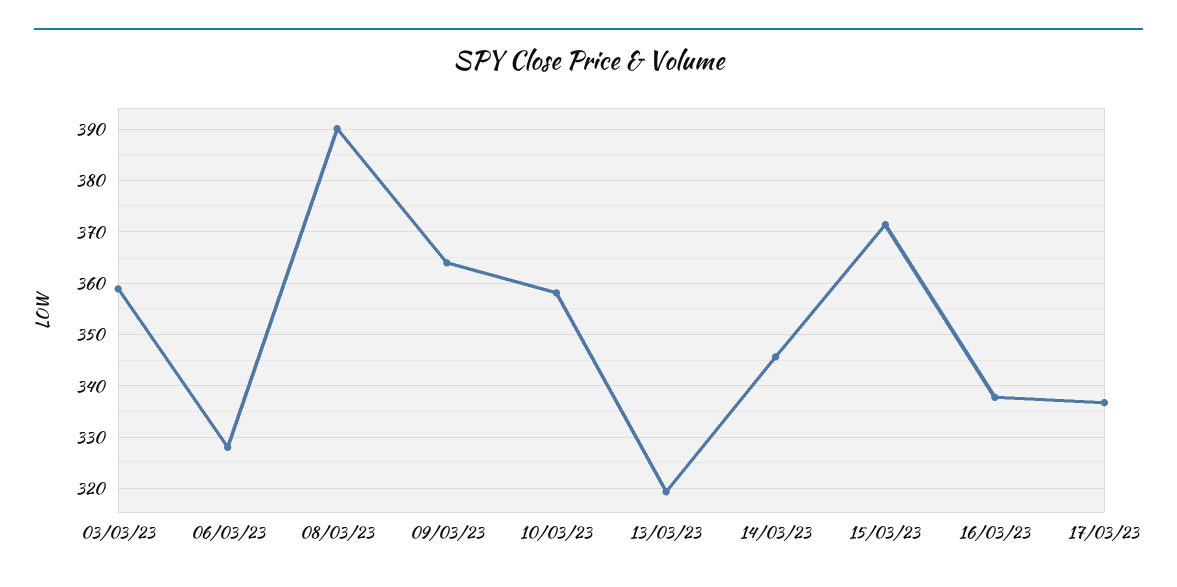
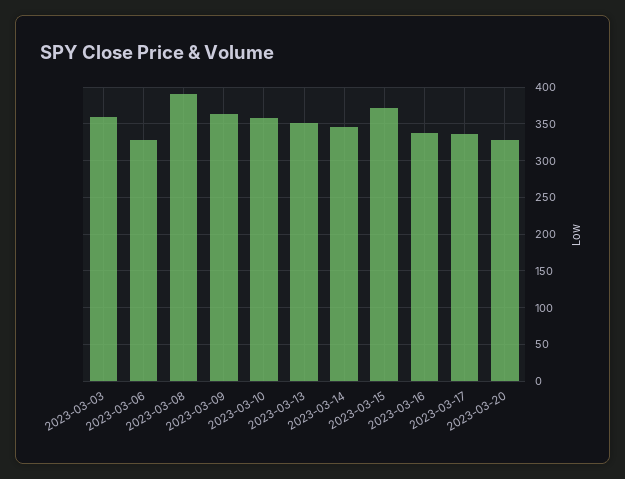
13/03/23: 320 -> 350
2023-03-20: none -> 330

